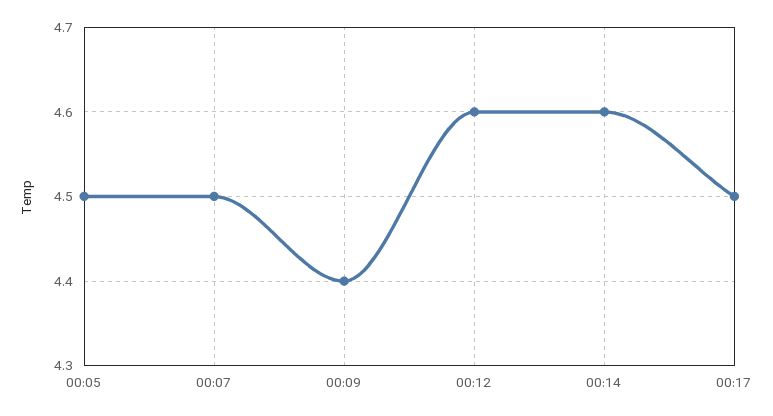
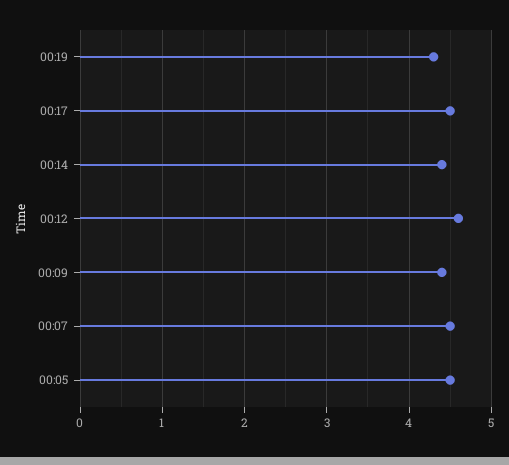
00:14: 4.6 -> 4.4
00:19: none -> 4.3

